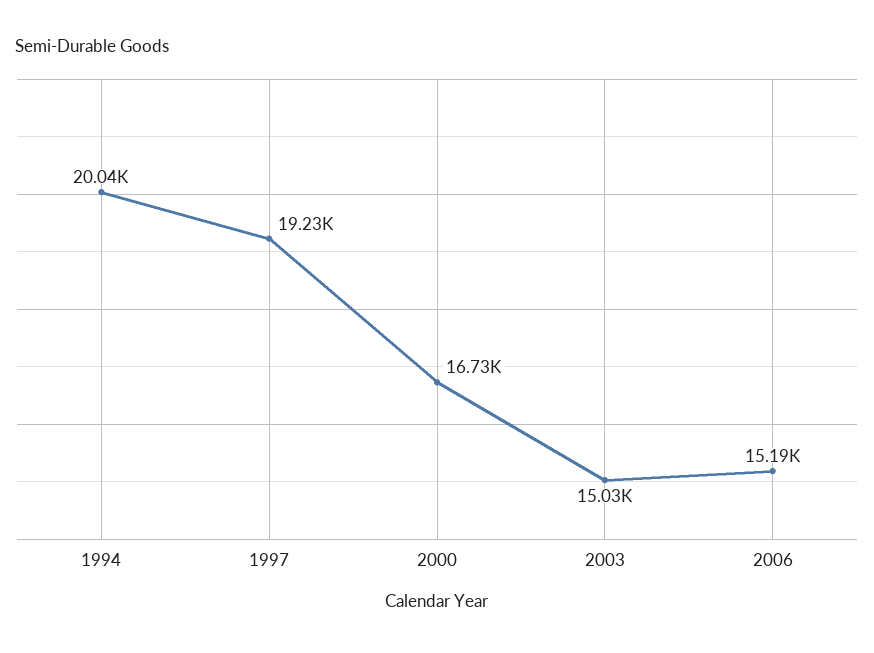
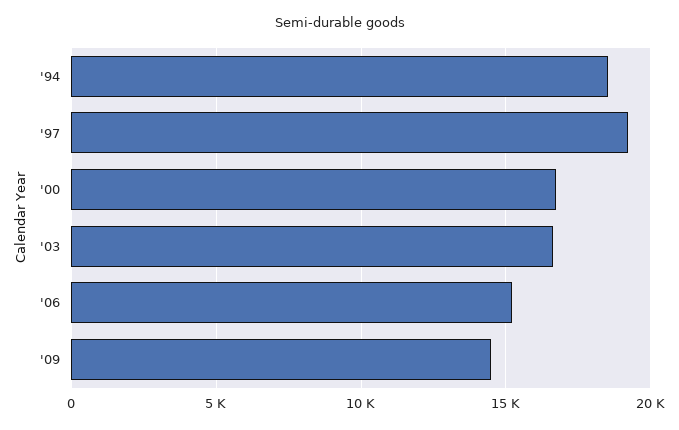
1994: 20040 -> 18500
2003: 15030 -> 16500
'09: none -> 14500

